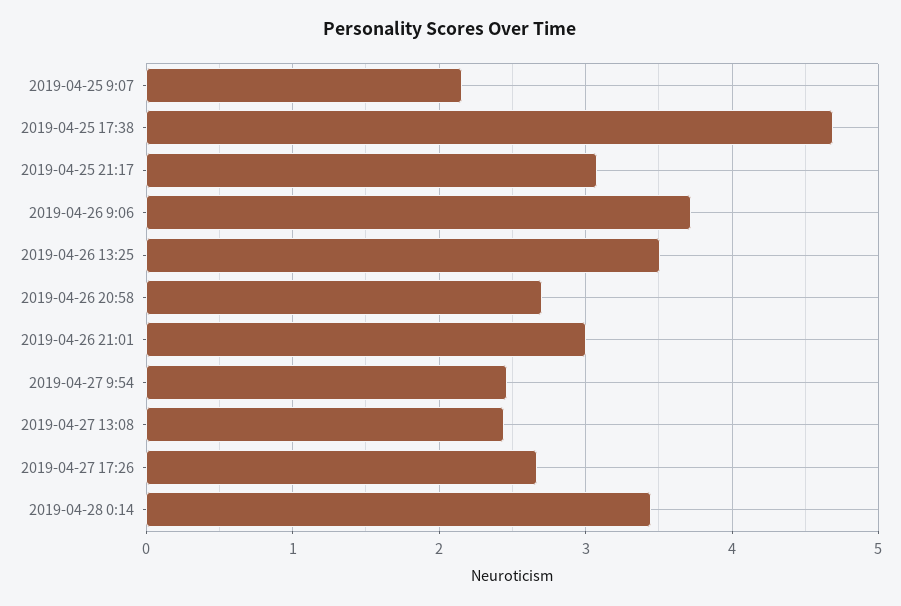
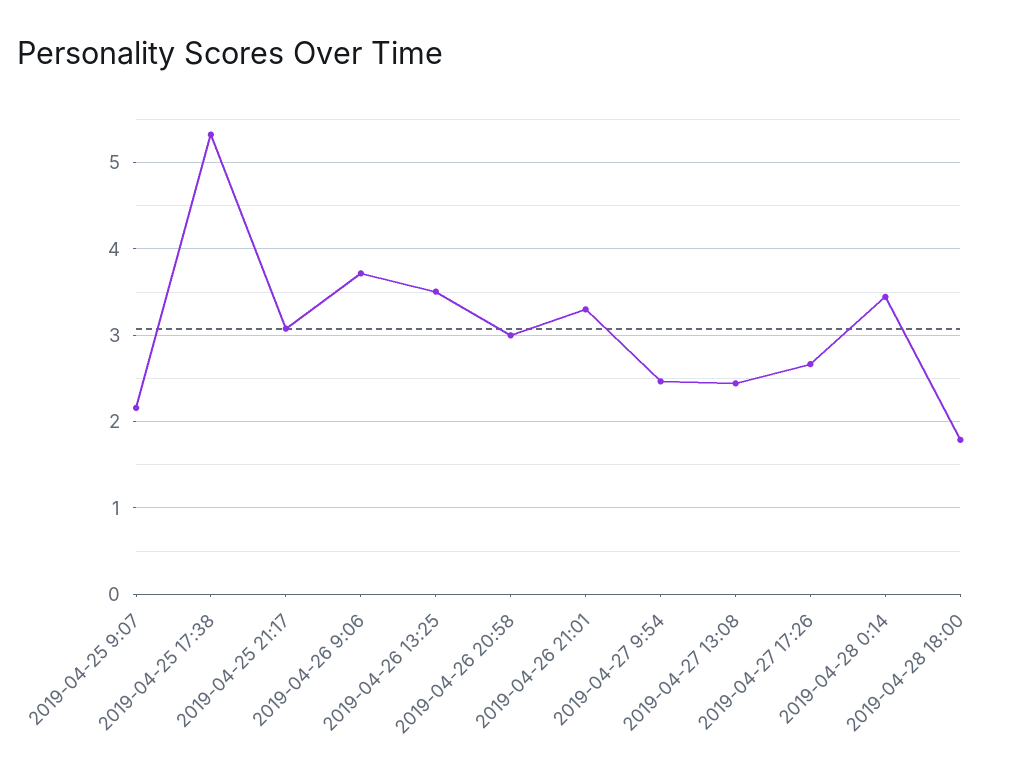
2019-04-25 17:38: 4.7 -> 5.3
2019-04-26 20:58: 2.7 -> 3
2019-04-26 21:01: 3 -> 3.3
2019-04-28 18:00: none -> 1.8

